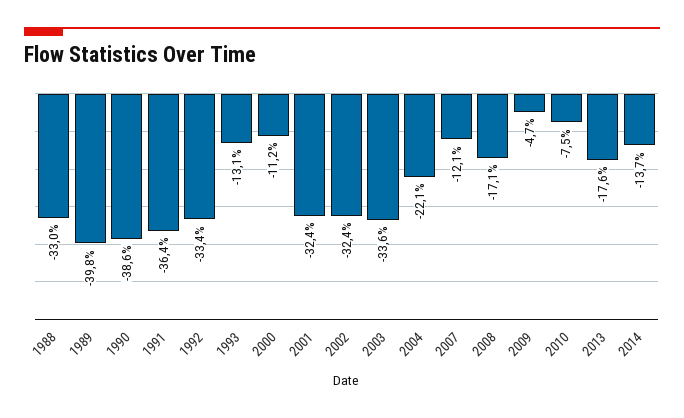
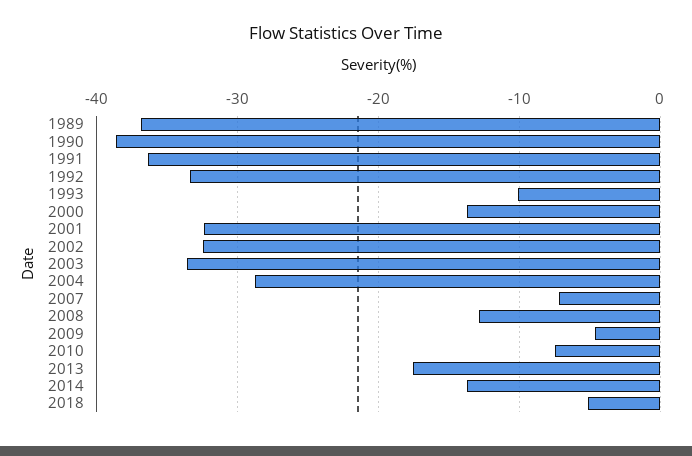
1988: -33 -> none
1989: -39.8 -> -37
1993: -13.1 -> -10
2000: -11.2 -> -14
2004: -22.1 -> -29
2007: -12.1 -> -7
2008: -17.1 -> -13
2018: none -> -5

